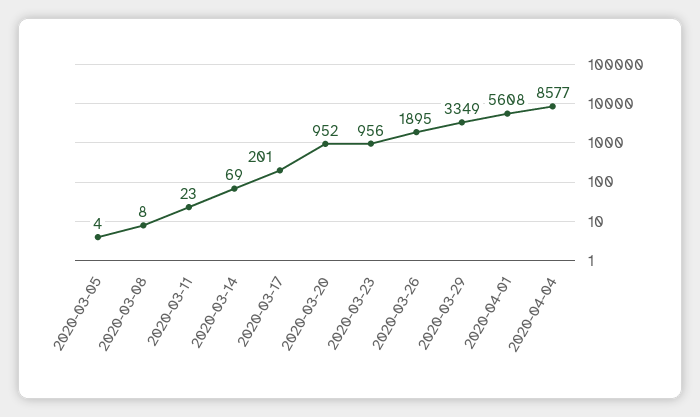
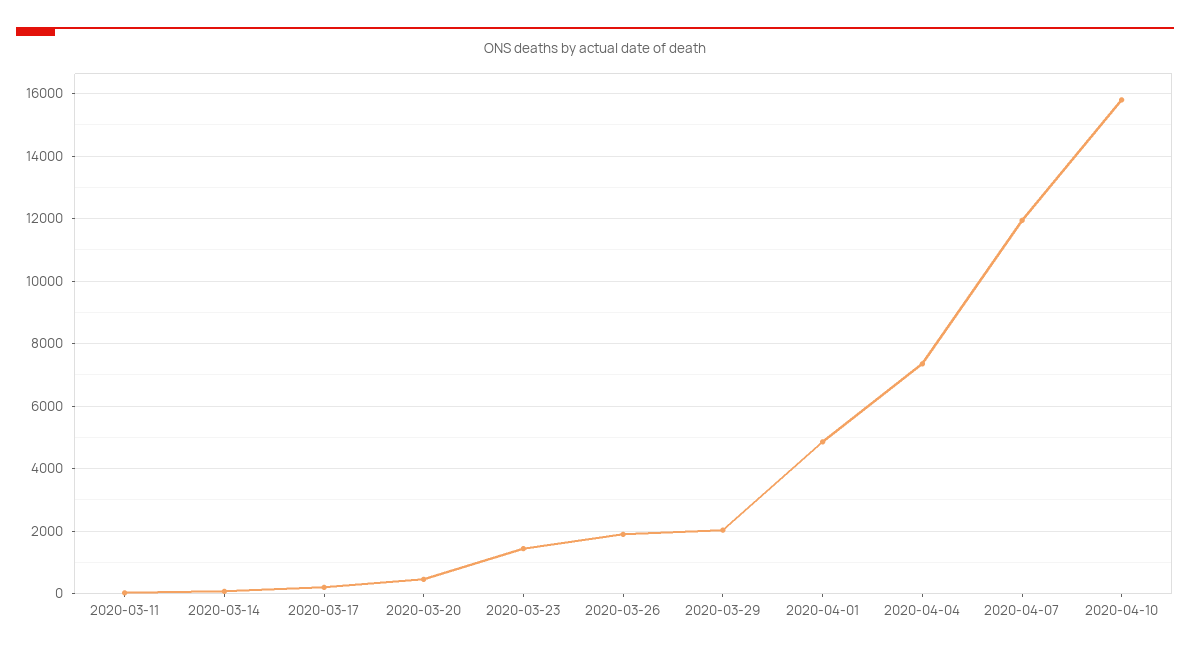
2020-03-05: 4 -> none
2020-03-08: 8 -> none
2020-03-20: 952 -> 400
2020-03-23: 956 -> 1400
2020-03-29: 3349 -> 2000
2020-04-01: 5608 -> 4800
2020-04-04: 8577 -> 7400
2020-04-07: none -> 12000
2020-04-10: none -> 15800

